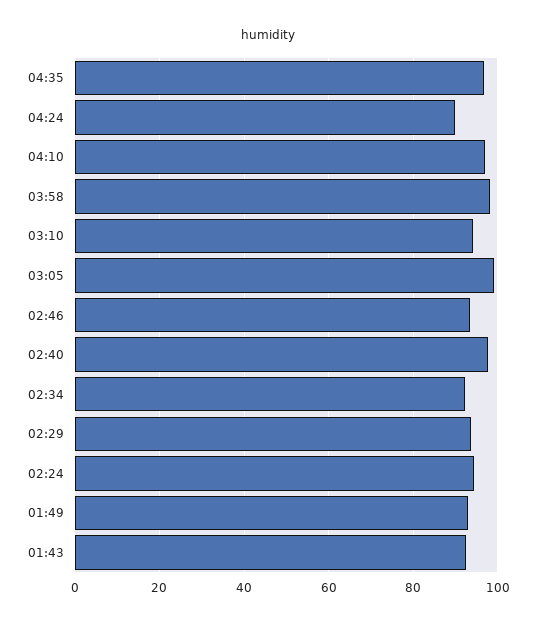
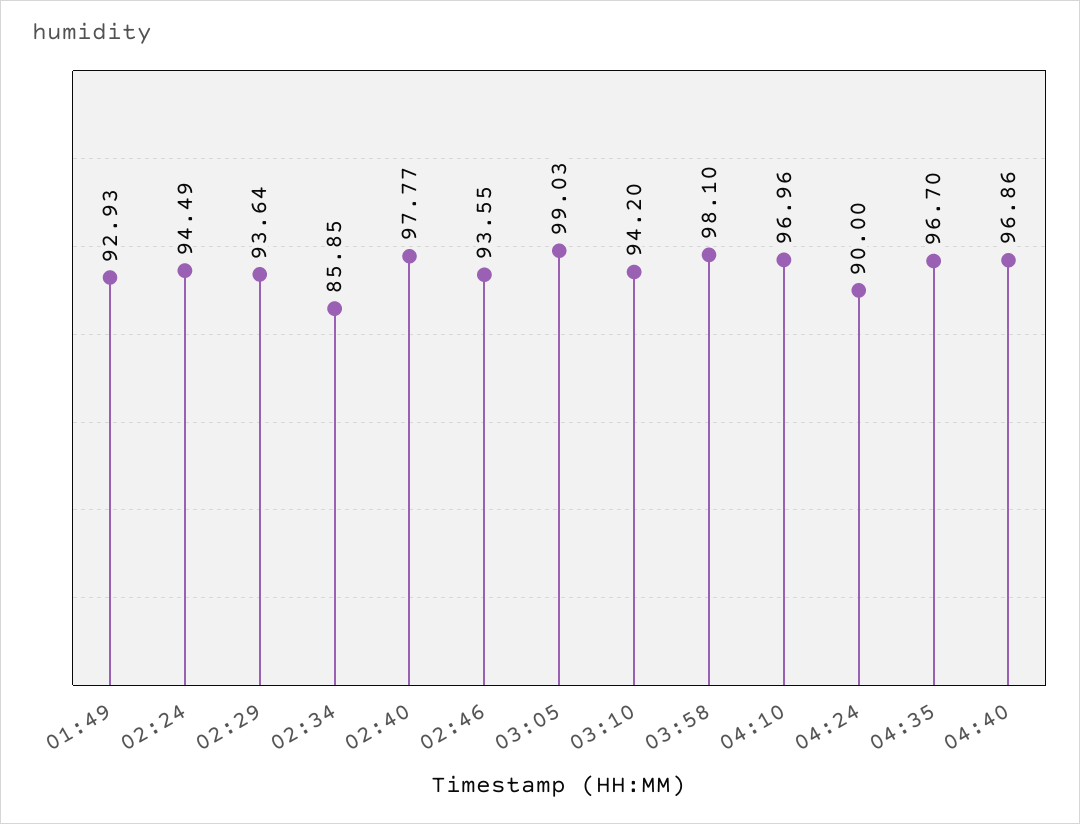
02:34: 92 -> 85.85
01:43: 92 -> none
04:40: none -> 96.86

